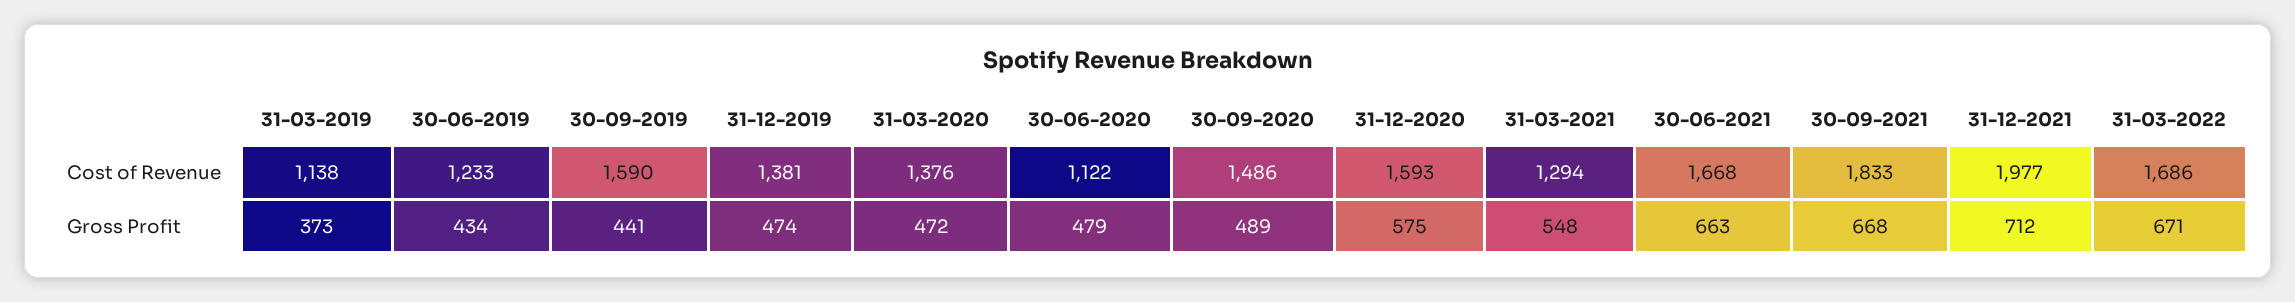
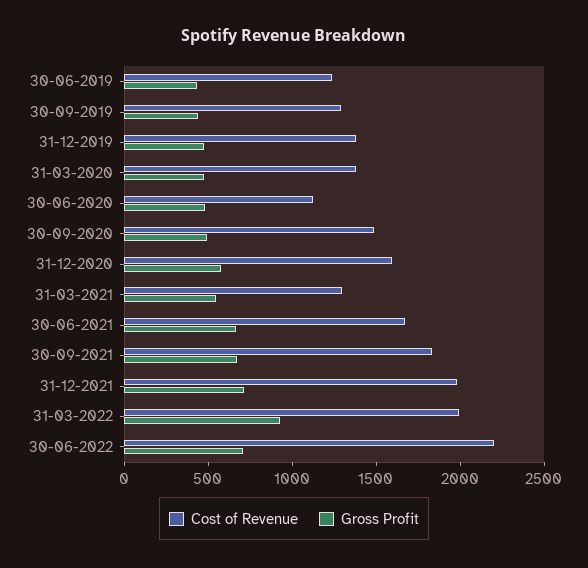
Cost of Revenue, 31-03-2019: 1138 -> none
Cost of Revenue, 30-09-2019: 1590 -> 1300
Cost of Revenue, 31-03-2022: 1686 -> 2000
Gross Profit, 31-03-2019: 373 -> none
Gross Profit, 31-03-2022: 671 -> 900
Cost of Revenue, 30-06-2022: none -> 2200
Gross Profit, 30-06-2022: none -> 700

